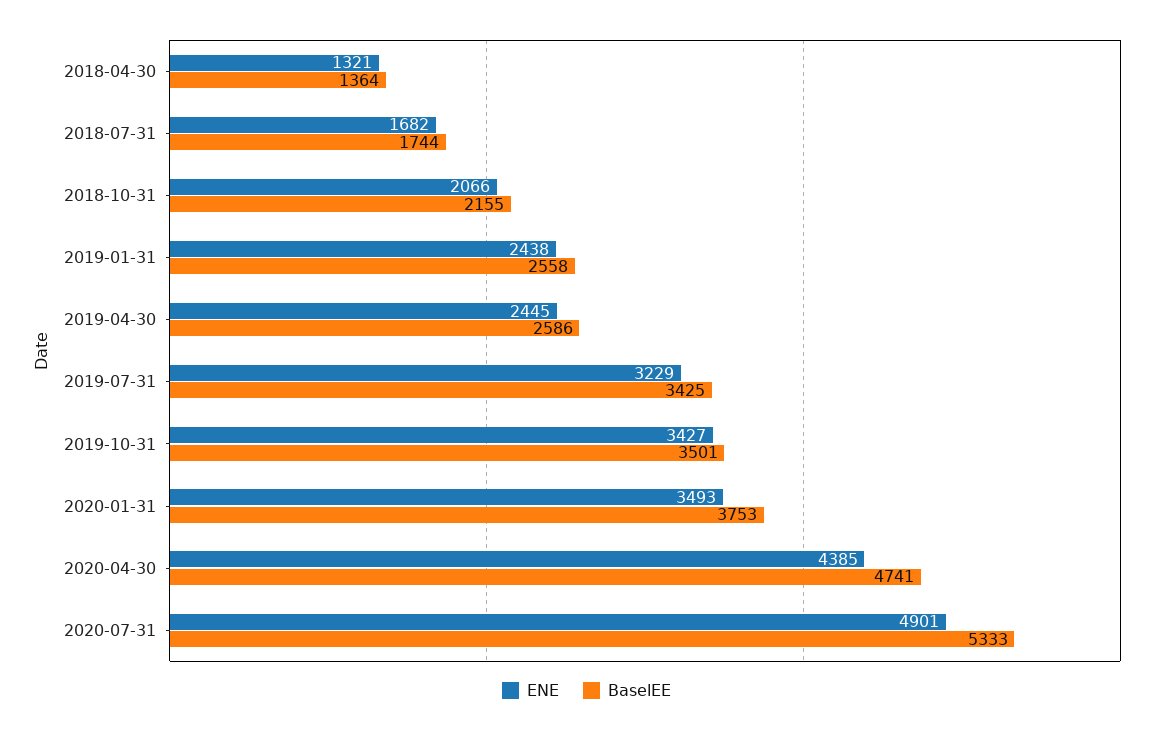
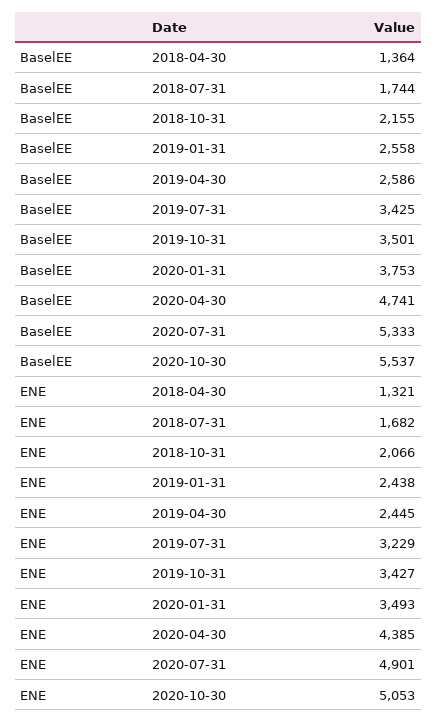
BaselEE, 2020-10-30: none -> 5537
ENE, 2020-10-30: none -> 5053

